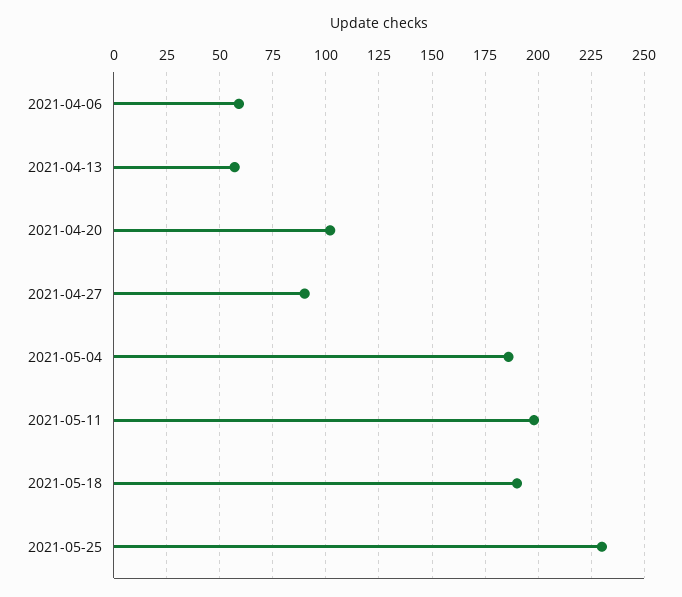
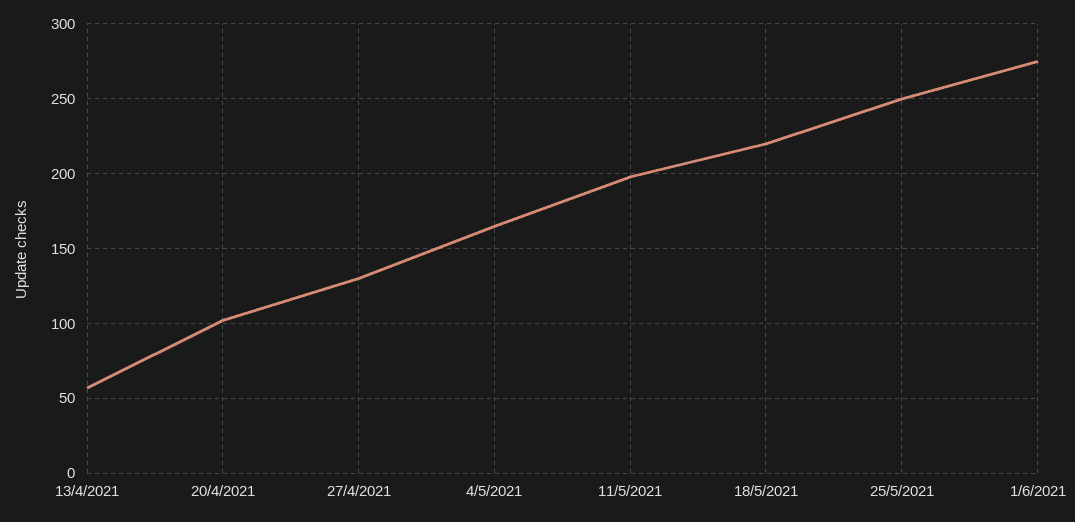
2021-04-06: 60 -> none
2021-04-27: 90 -> 130
2021-05-04: 185 -> 165
2021-05-18: 190 -> 220
2021-05-25: 230 -> 250
1/6/2021: none -> 275

